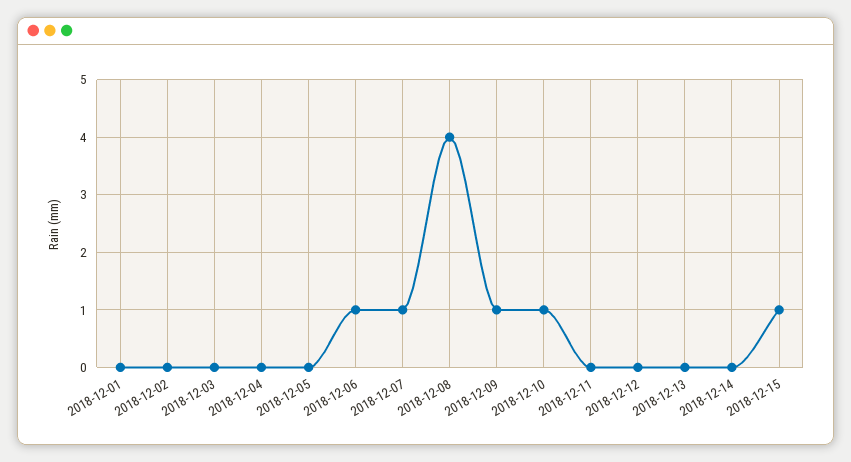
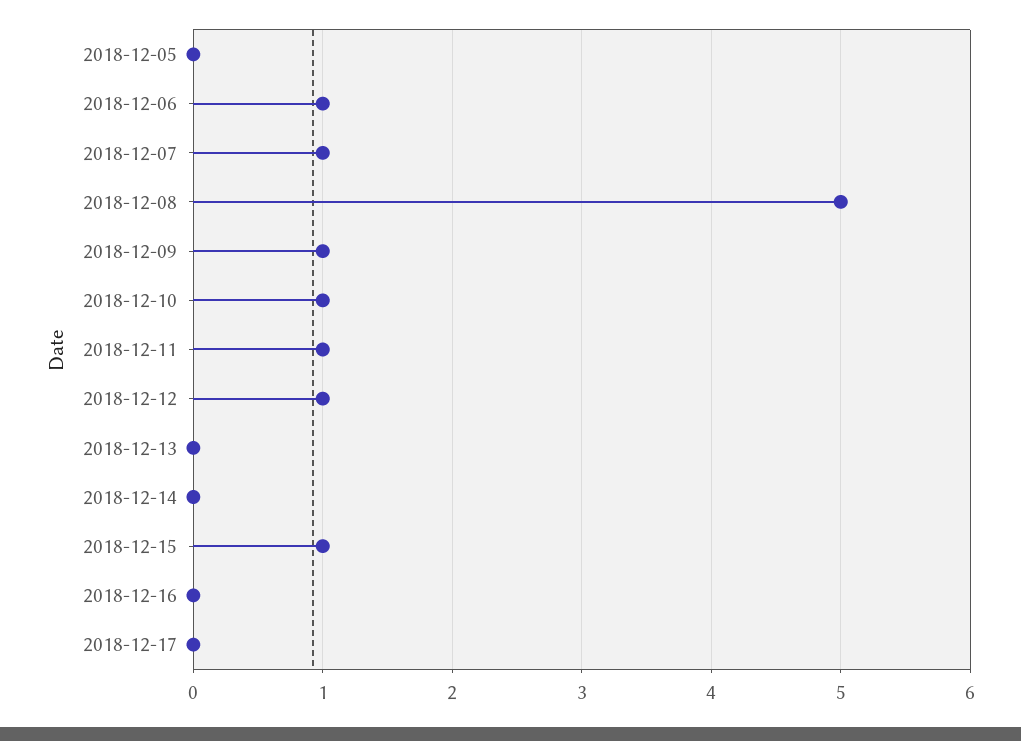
2018-12-01: 0 -> none
2018-12-02: 0 -> none
2018-12-03: 0 -> none
2018-12-04: 0 -> none
2018-12-08: 4 -> 5
2018-12-11: 0 -> 1
2018-12-12: 0 -> 1
2018-12-16: none -> 0
2018-12-17: none -> 0

